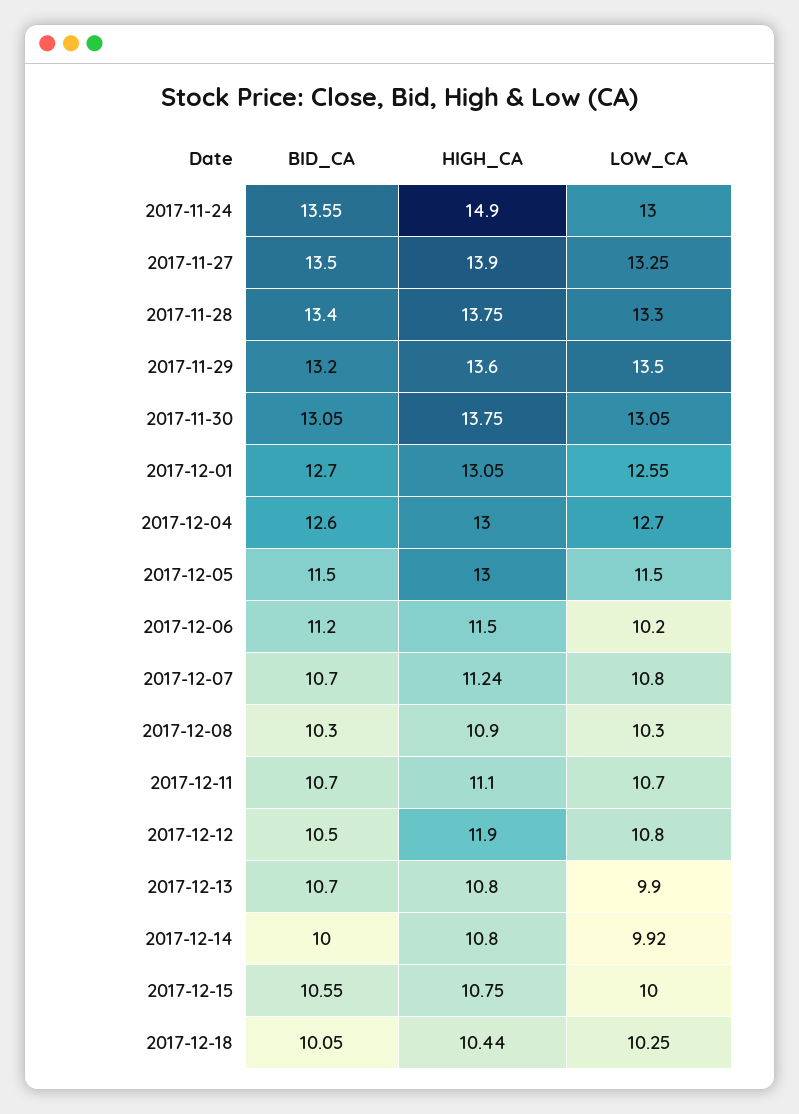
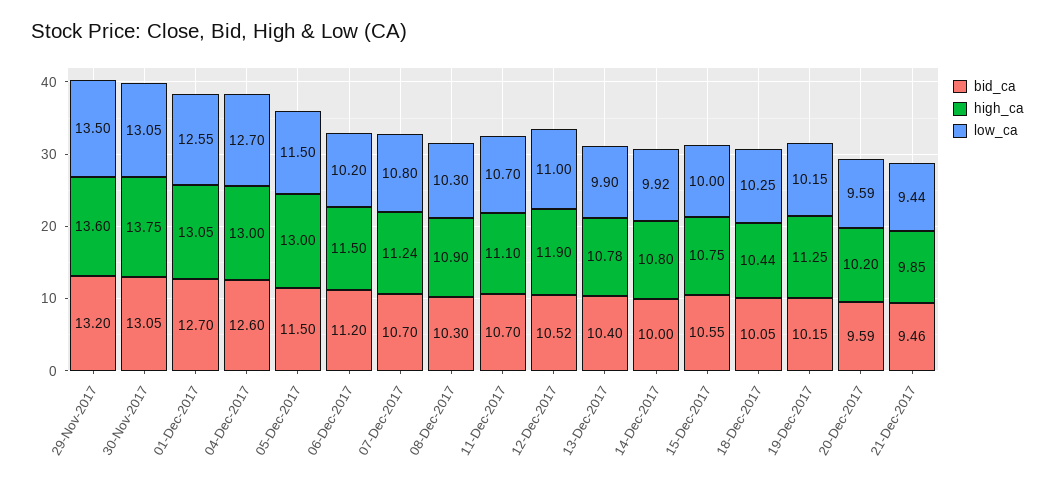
BID_CA, 2017-11-24: 13.55 -> none
HIGH_CA, 2017-11-24: 14.9 -> none
LOW_CA, 2017-11-24: 13 -> none
BID_CA, 2017-11-27: 13.5 -> none
HIGH_CA, 2017-11-27: 13.9 -> none
LOW_CA, 2017-11-27: 13.25 -> none
BID_CA, 2017-11-28: 13.4 -> none
HIGH_CA, 2017-11-28: 13.75 -> none
LOW_CA, 2017-11-28: 13.3 -> none
BID_CA, 2017-12-12: 10.5 -> 10.52
LOW_CA, 2017-12-12: 10.8 -> 11
BID_CA, 2017-12-13: 10.7 -> 10.4
HIGH_CA, 2017-12-13: 10.8 -> 10.78
BID_CA, 19-Dec-2017: none -> 10.15
HIGH_CA, 19-Dec-2017: none -> 11.25
LOW_CA, 19-Dec-2017: none -> 10.15
BID_CA, 20-Dec-2017: none -> 9.59
HIGH_CA, 20-Dec-2017: none -> 10.2
LOW_CA, 20-Dec-2017: none -> 9.59
BID_CA, 21-Dec-2017: none -> 9.46
HIGH_CA, 21-Dec-2017: none -> 9.85
LOW_CA, 21-Dec-2017: none -> 9.44

